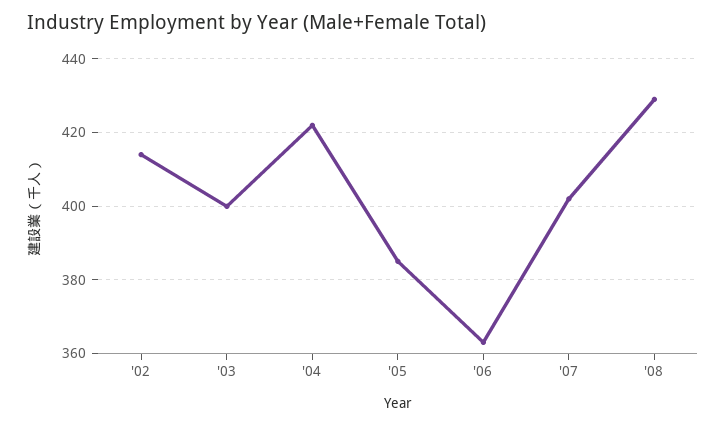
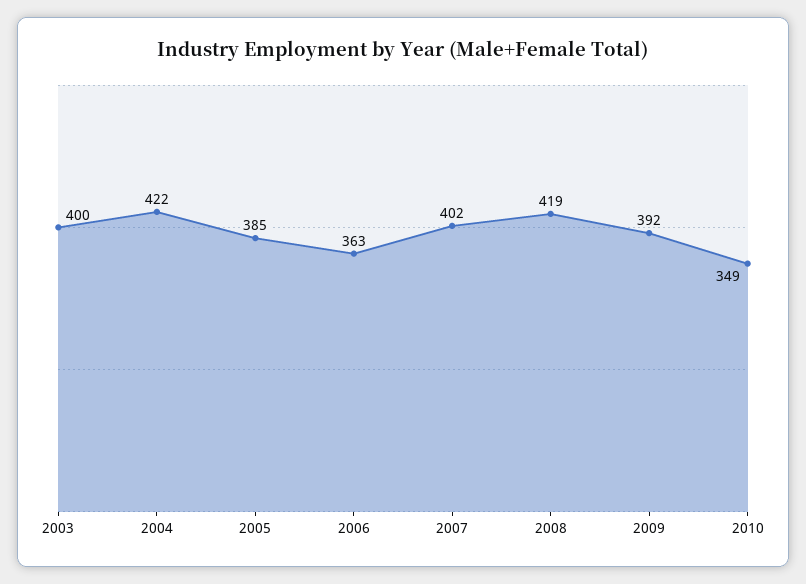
'02: 415 -> none
'08: 430 -> 419
2009: none -> 392
2010: none -> 349

